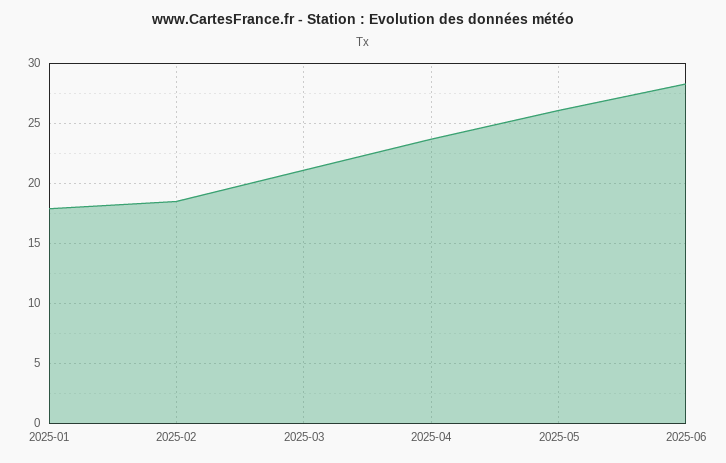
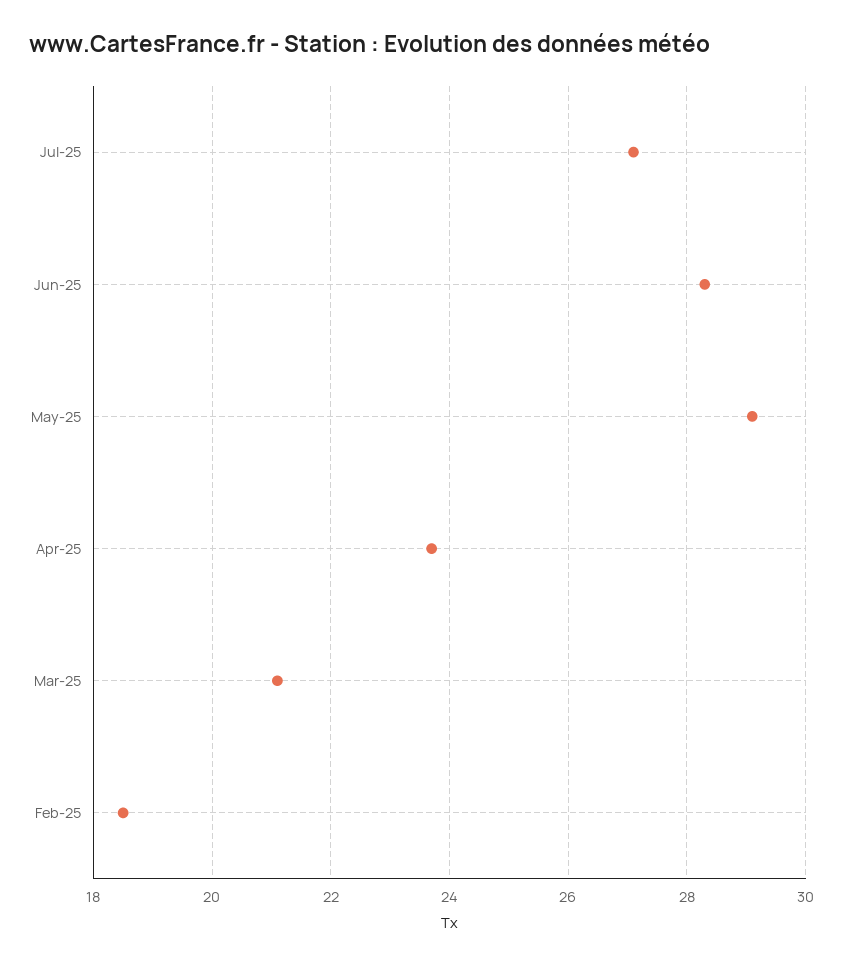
2025-01: 18 -> none
2025-05: 26 -> 29
Jul-25: none -> 27

